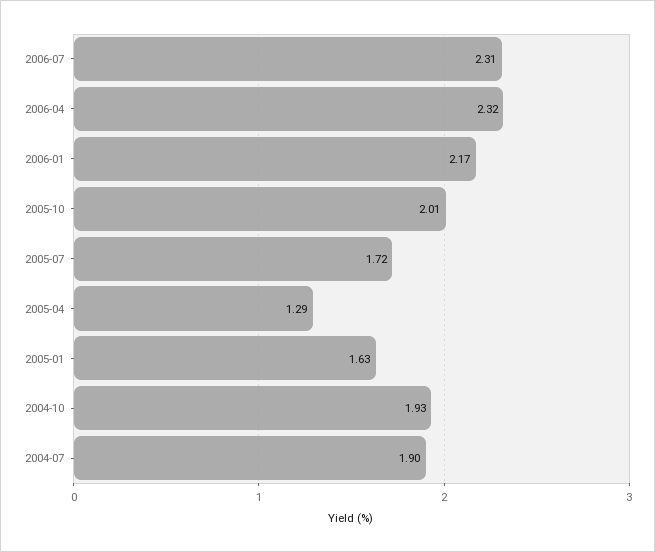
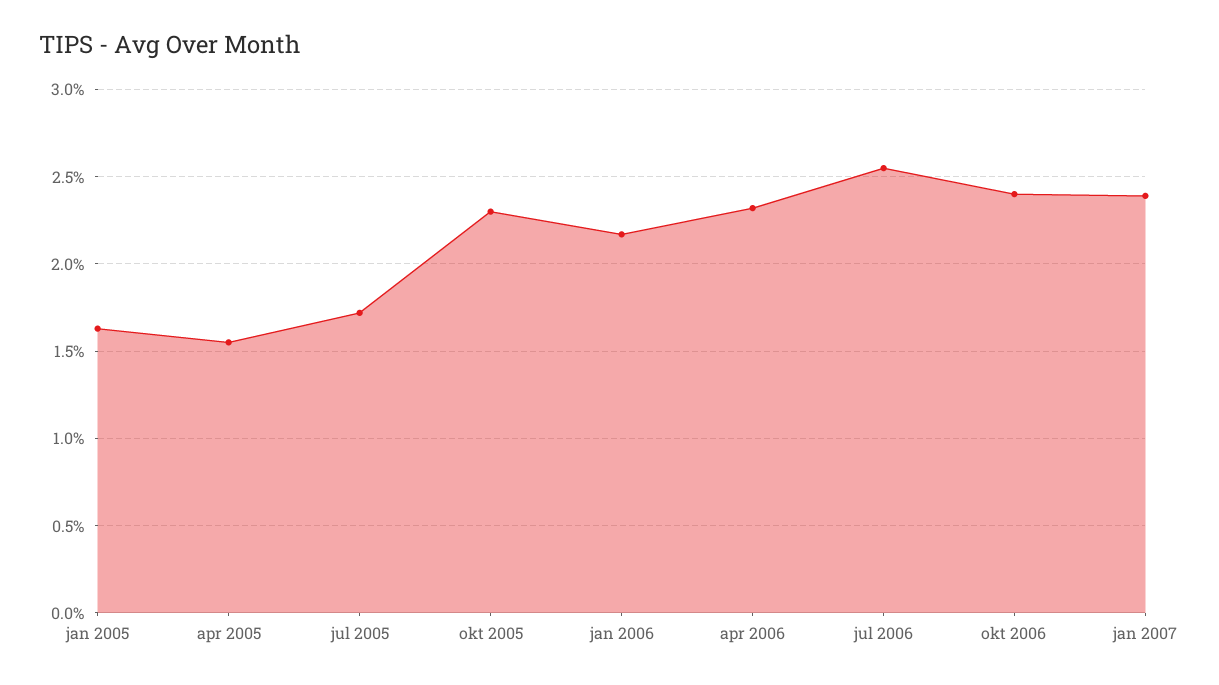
2006-07: 2.31 -> 2.55
2005-10: 2.01 -> 2.3
2005-04: 1.29 -> 1.55
2004-10: 1.93 -> none
2004-07: 1.9 -> none
okt 2006: none -> 2.4
jan 2007: none -> 2.4

